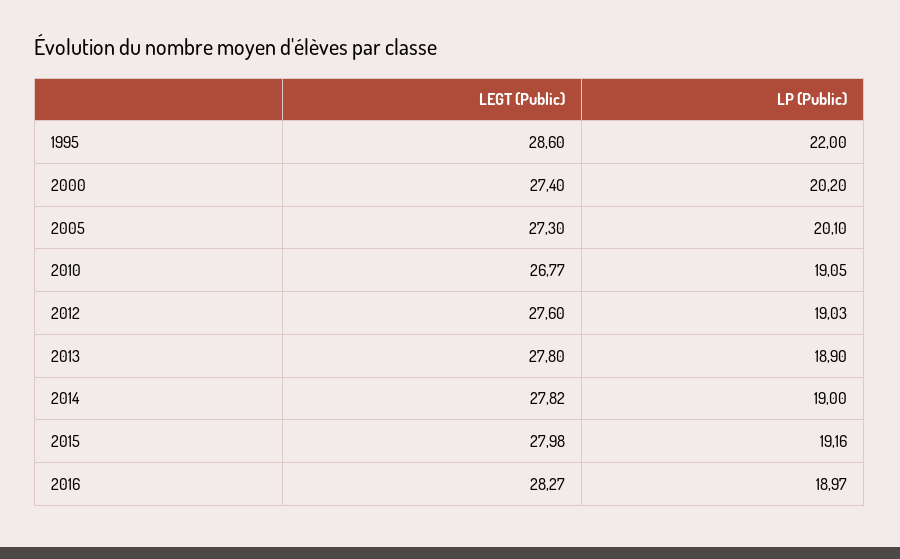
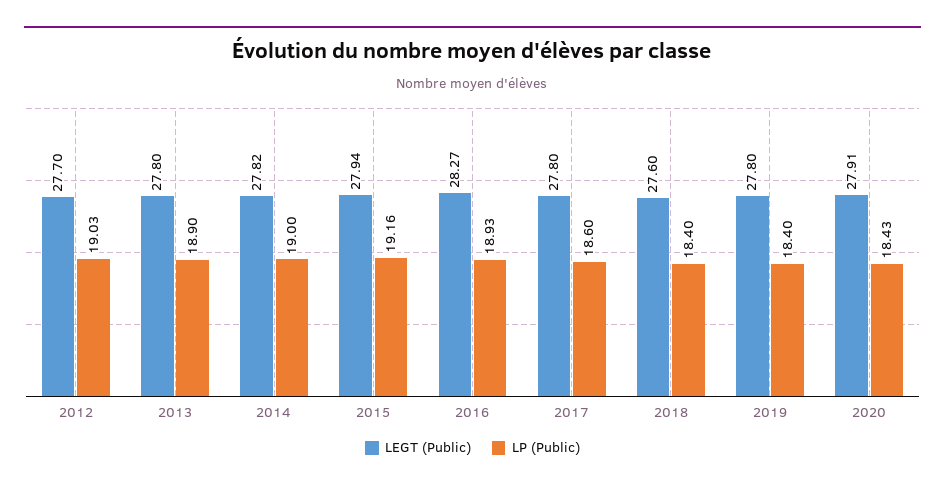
LEGT (Public), 1995: 28.6 -> none
LP (Public), 1995: 22 -> none
LEGT (Public), 2000: 27.4 -> none
LP (Public), 2000: 20.2 -> none
LEGT (Public), 2005: 27.3 -> none
LP (Public), 2005: 20.1 -> none
LEGT (Public), 2010: 26.77 -> none
LP (Public), 2010: 19.05 -> none
LEGT (Public), 2012: 27.6 -> 27.7
LEGT (Public), 2015: 27.98 -> 27.94
LP (Public), 2016: 18.97 -> 18.93
LEGT (Public), 2017: none -> 27.8
LP (Public), 2017: none -> 18.6
LEGT (Public), 2018: none -> 27.6
LP (Public), 2018: none -> 18.4
LEGT (Public), 2019: none -> 27.8
LP (Public), 2019: none -> 18.4
LEGT (Public), 2020: none -> 27.91
LP (Public), 2020: none -> 18.43

